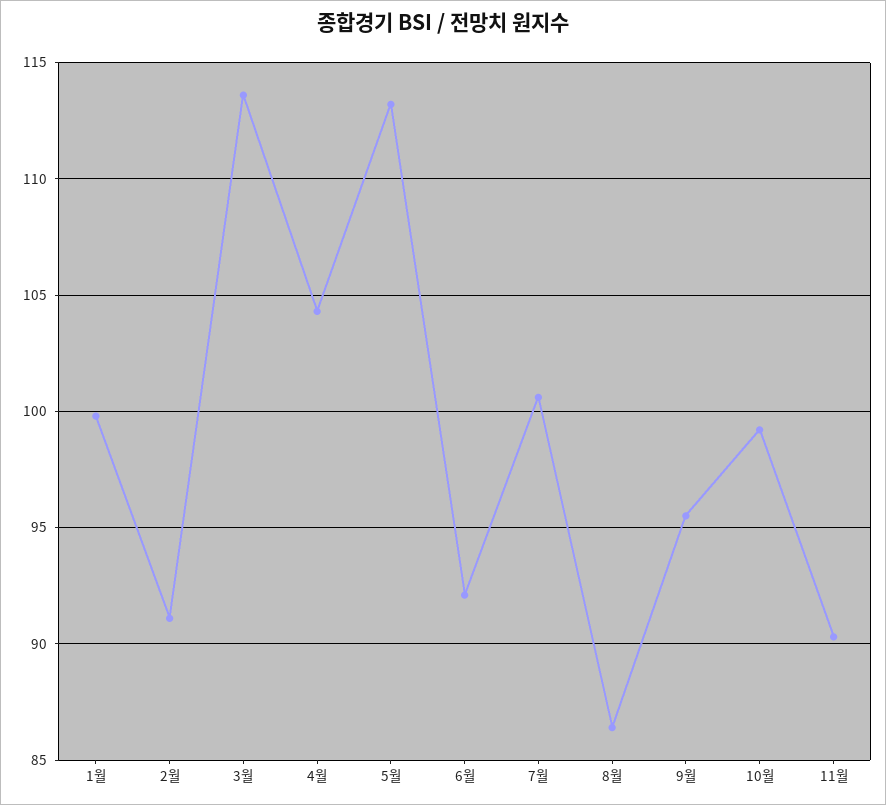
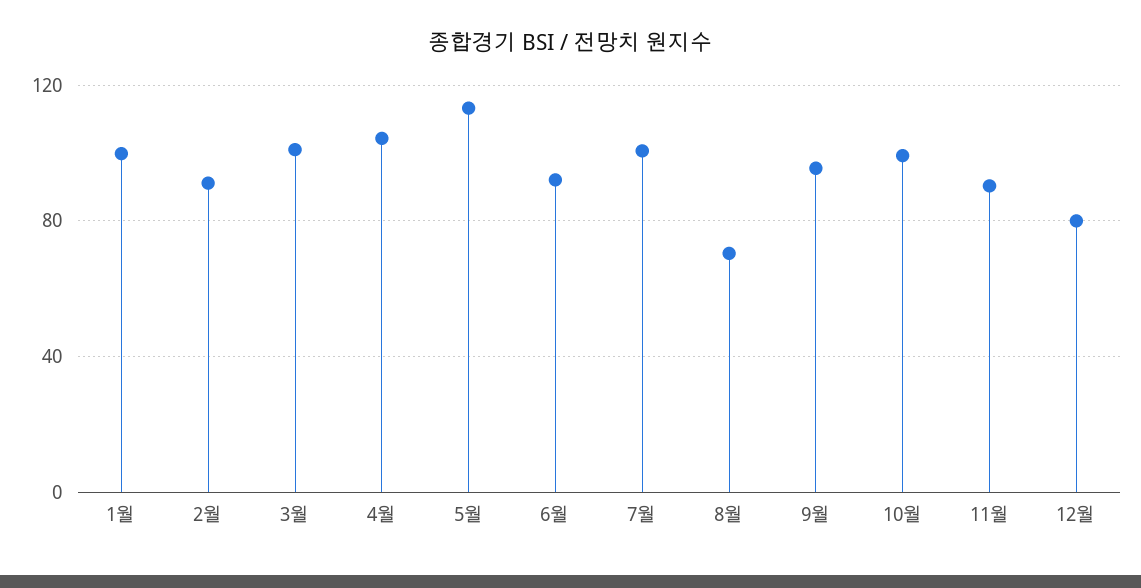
3월: 113.5 -> 100
8월: 86.5 -> 70
12월: none -> 80

